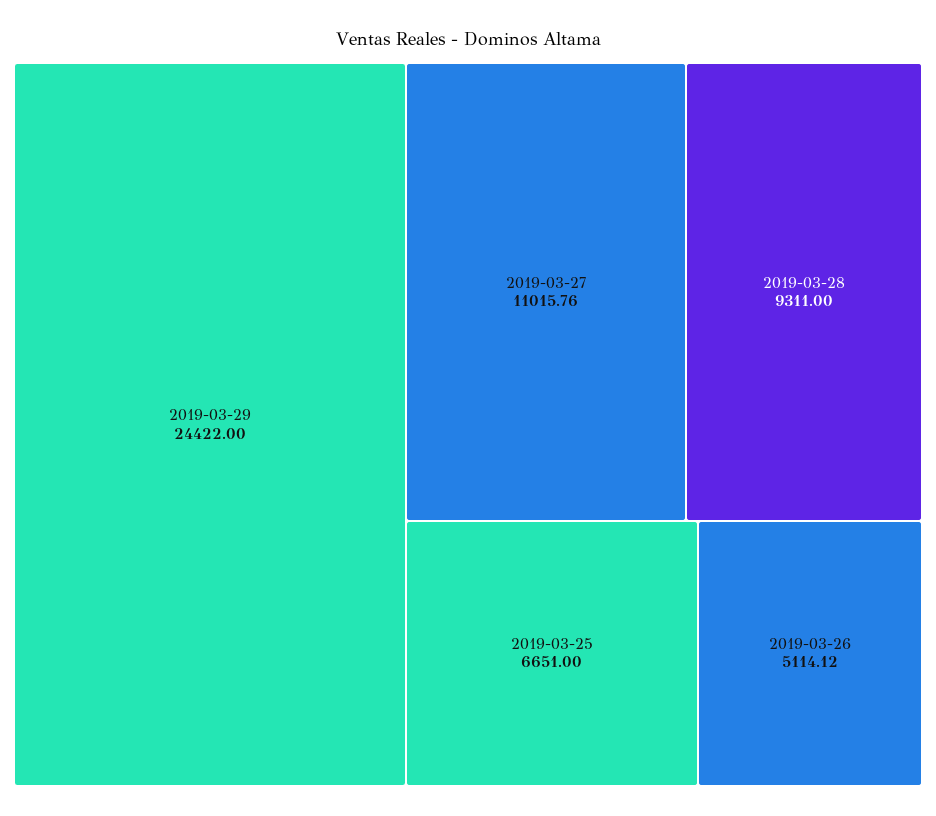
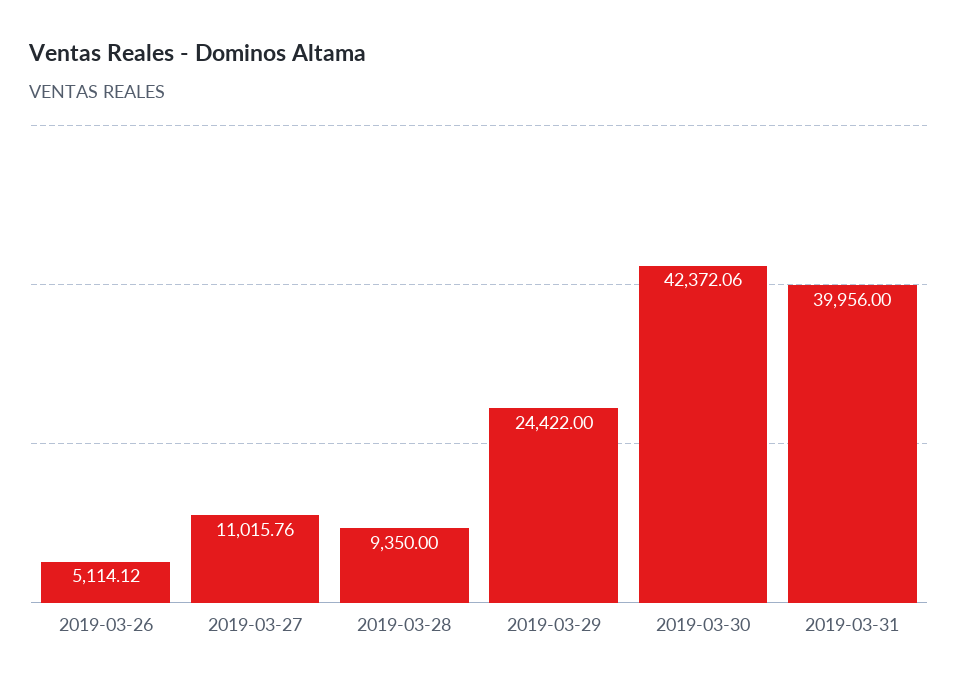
2019-03-28: 9311 -> 9350
2019-03-25: 6651 -> none
2019-03-30: none -> 42372.06
2019-03-31: none -> 39956

